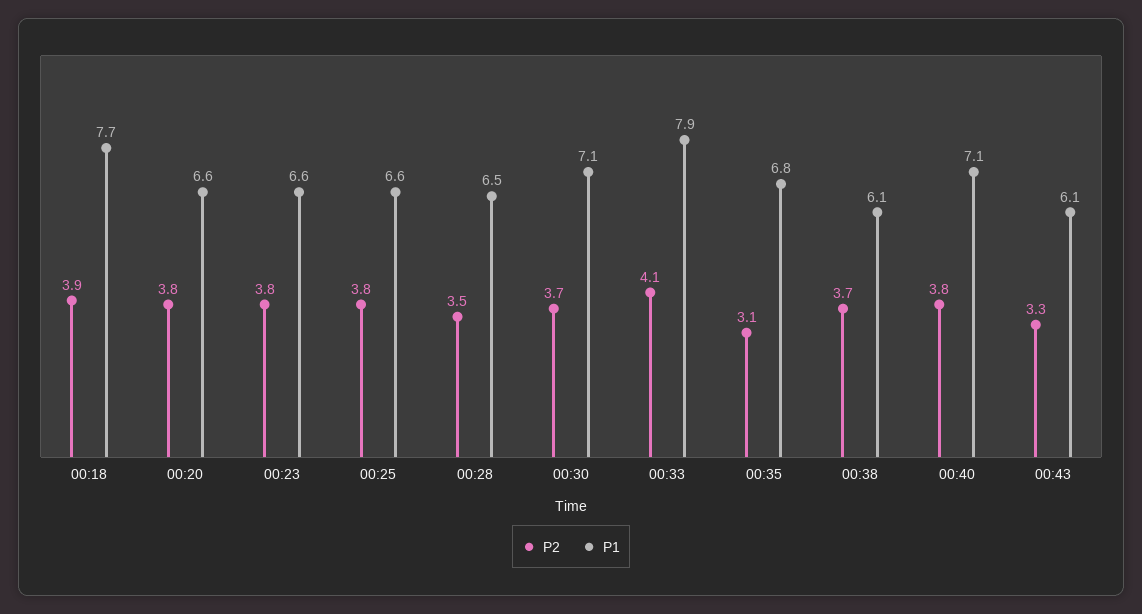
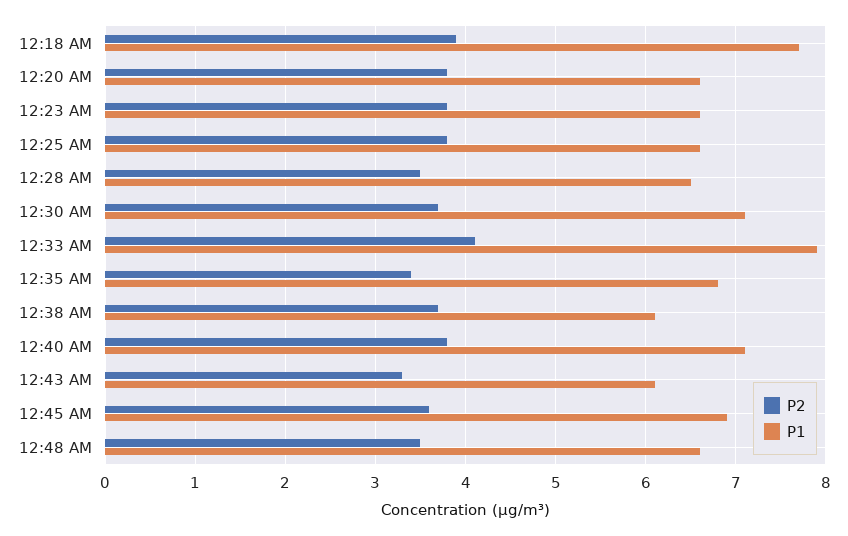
P2, 00:35: 3.1 -> 3.4
P2, 12:45 AM: none -> 3.6
P1, 12:45 AM: none -> 6.9
P2, 12:48 AM: none -> 3.5
P1, 12:48 AM: none -> 6.6

